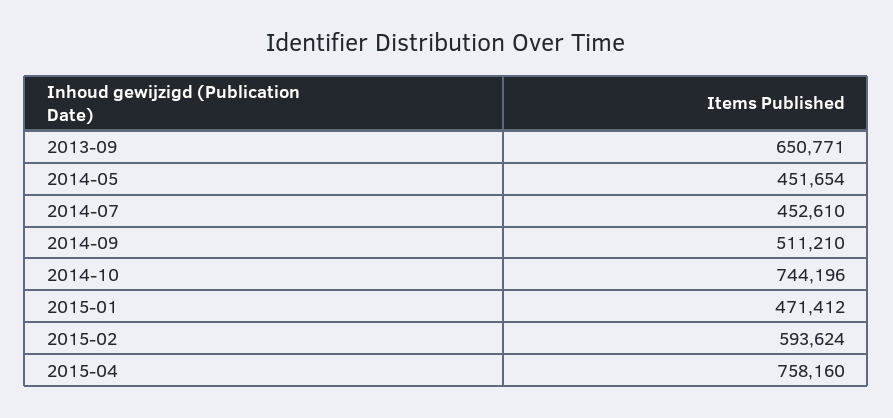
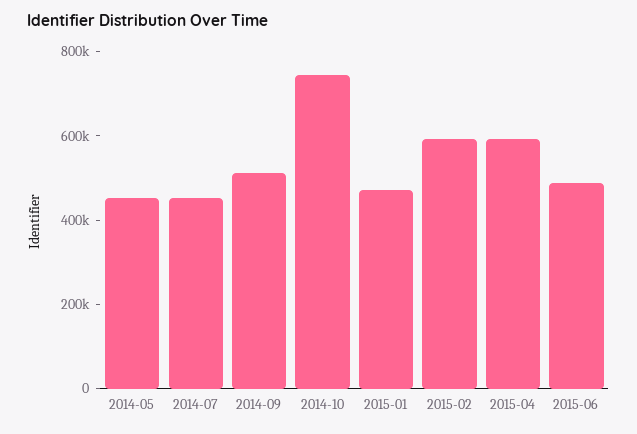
2013-09: 650771 -> none
2015-04: 758160 -> 600000
2015-06: none -> 500000

